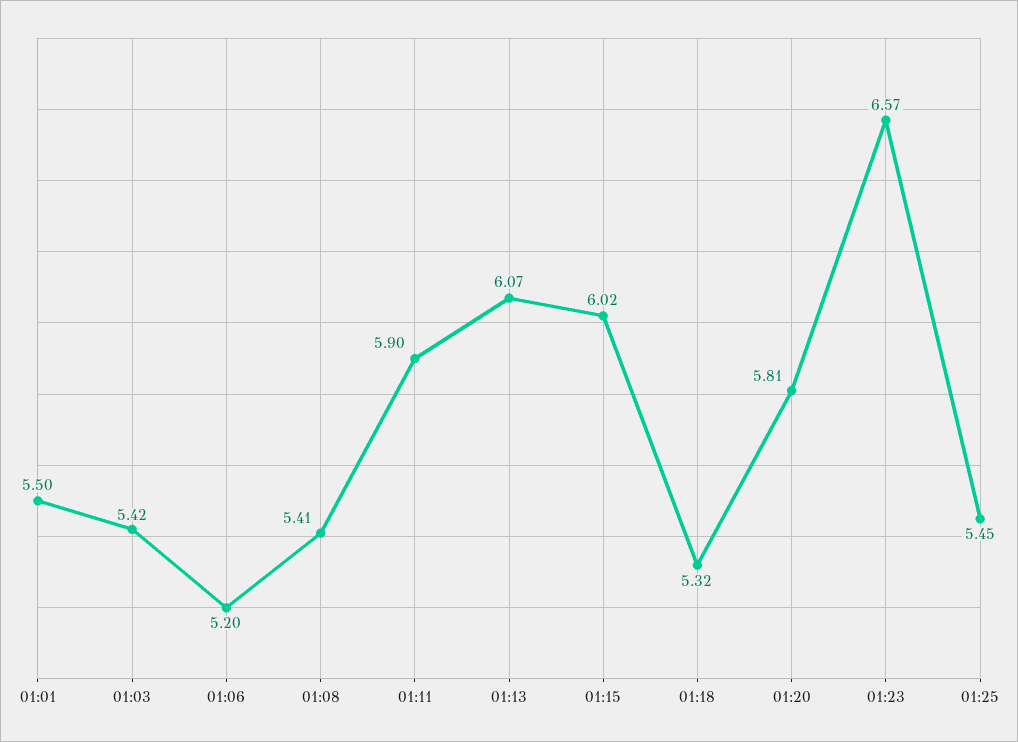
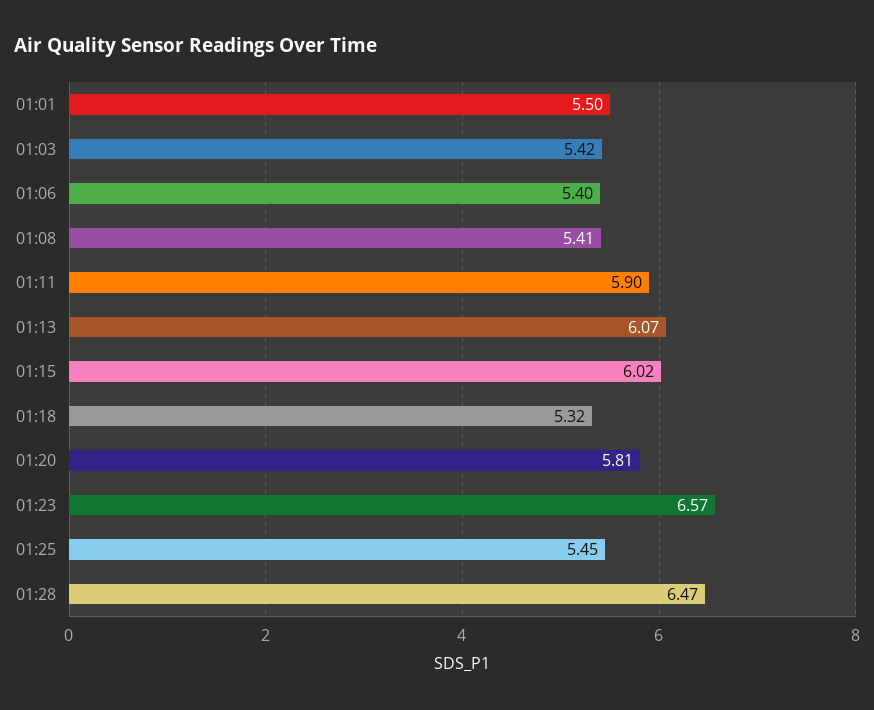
01:06: 5.2 -> 5.4
01:28: none -> 6.47

